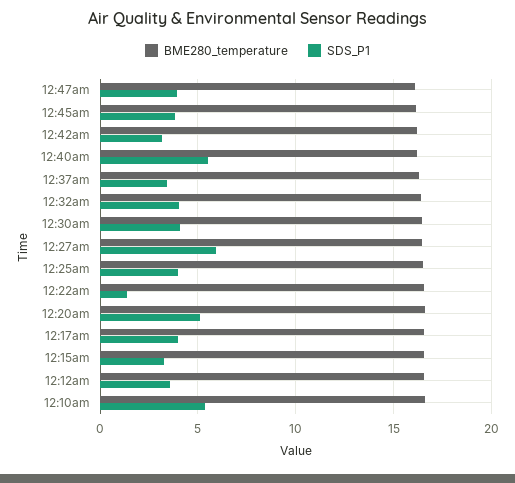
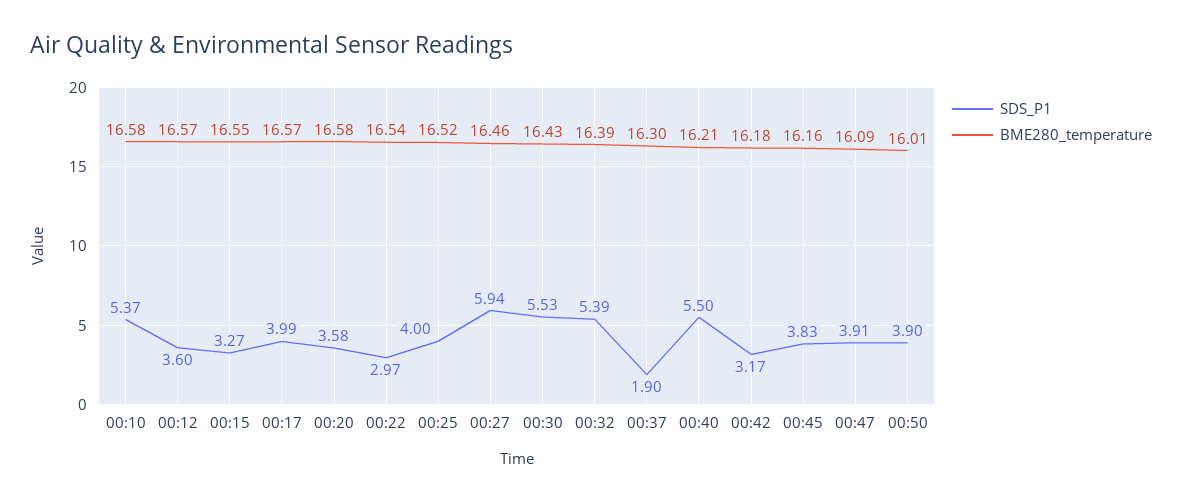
SDS_P1, 12:37am: 3.5 -> 1.9
SDS_P1, 12:32am: 4 -> 5.39
SDS_P1, 12:30am: 4 -> 5.53
SDS_P1, 12:22am: 1.5 -> 2.97
SDS_P1, 12:20am: 5 -> 3.58
SDS_P1, 00:50: none -> 3.9
BME280_temperature, 00:50: none -> 16.01

